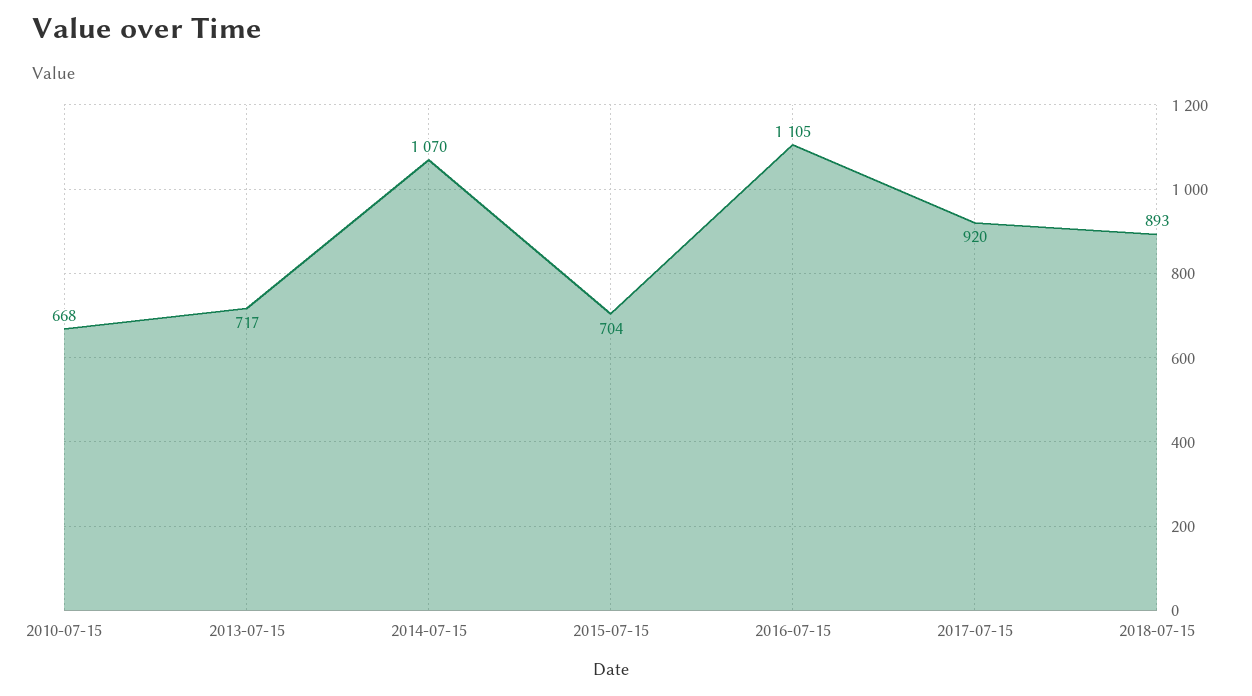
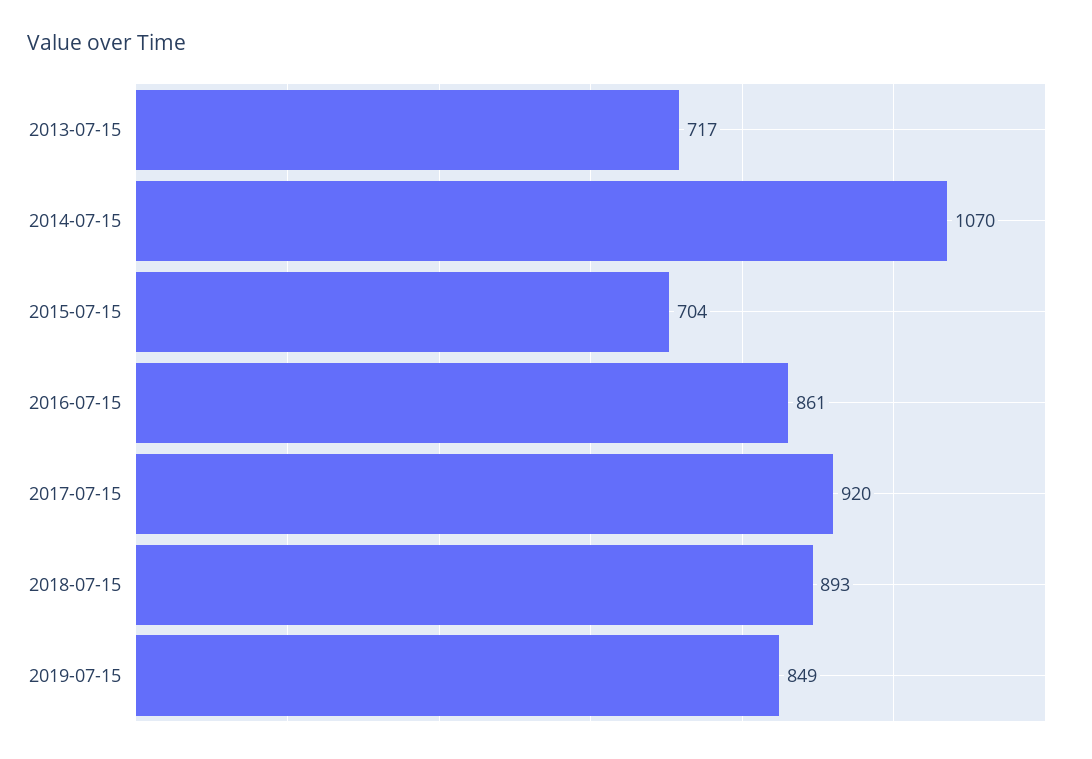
2010-07-15: 668 -> none
2016-07-15: 1105 -> 861
2019-07-15: none -> 849

